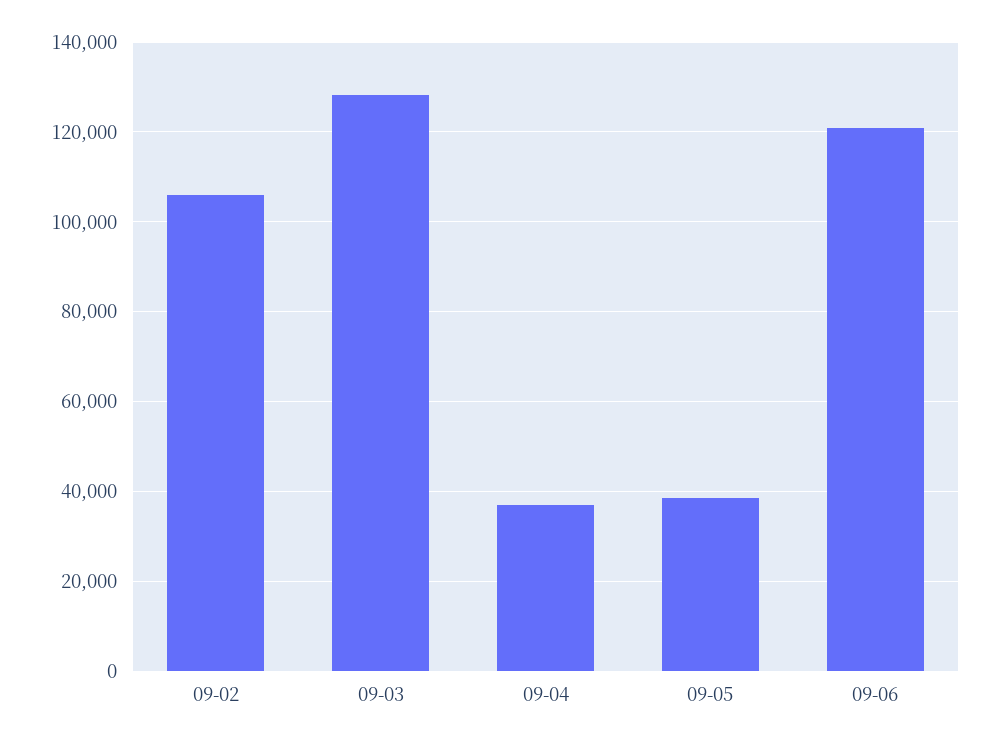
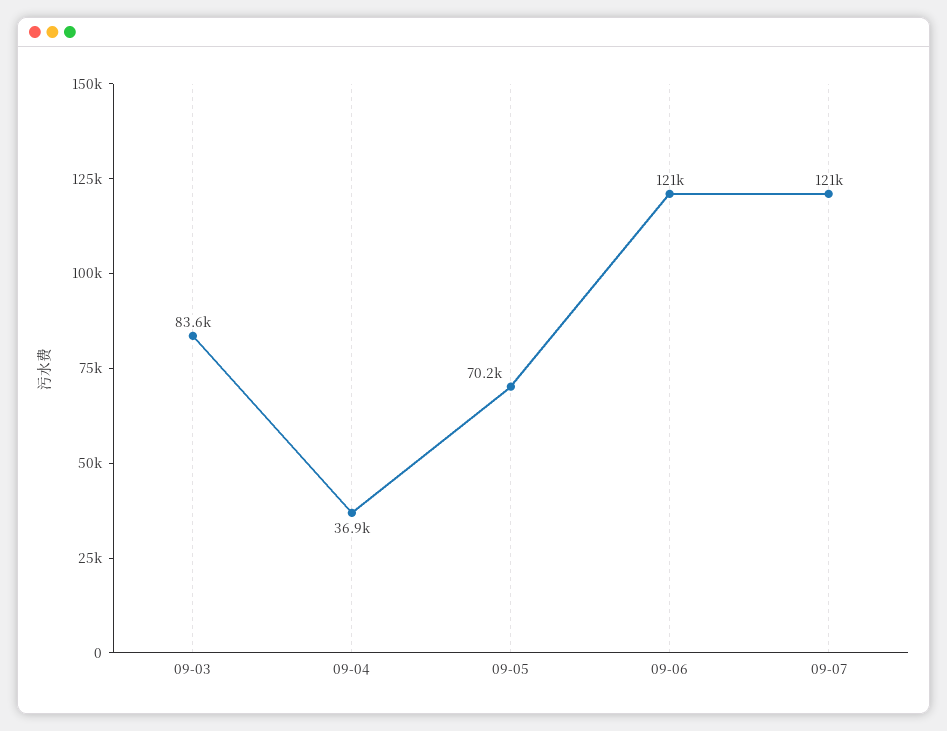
09-02: 106000 -> none
09-03: 128000 -> 83600
09-05: 38000 -> 70200
09-07: none -> 121000

